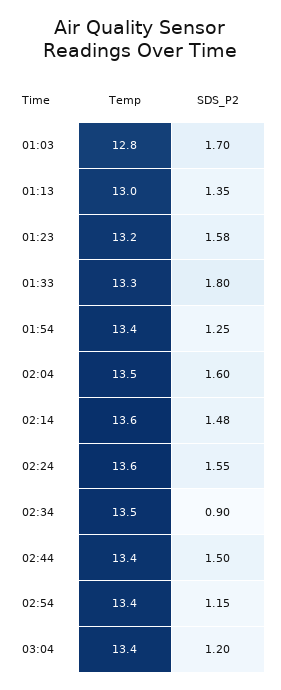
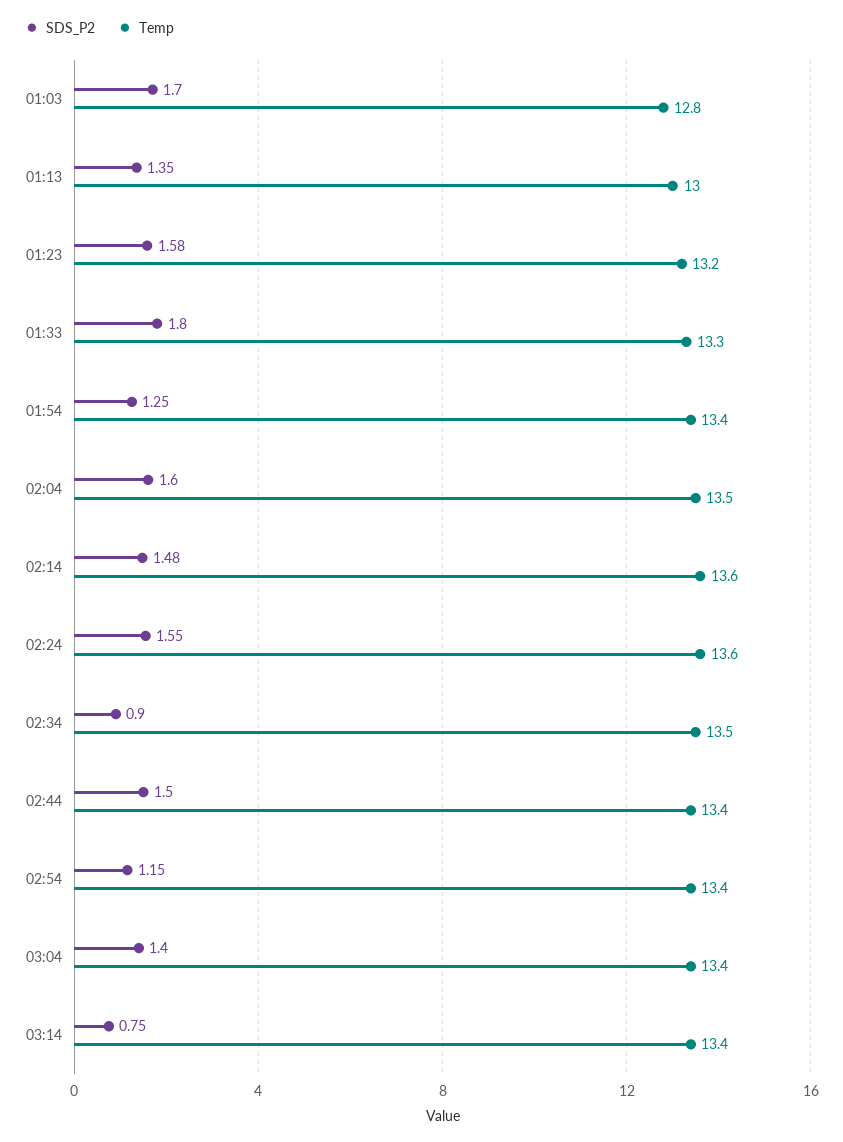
SDS_P2, 03:04: 1.2 -> 1.4
SDS_P2, 03:14: none -> 0.75
Temp, 03:14: none -> 13.4

